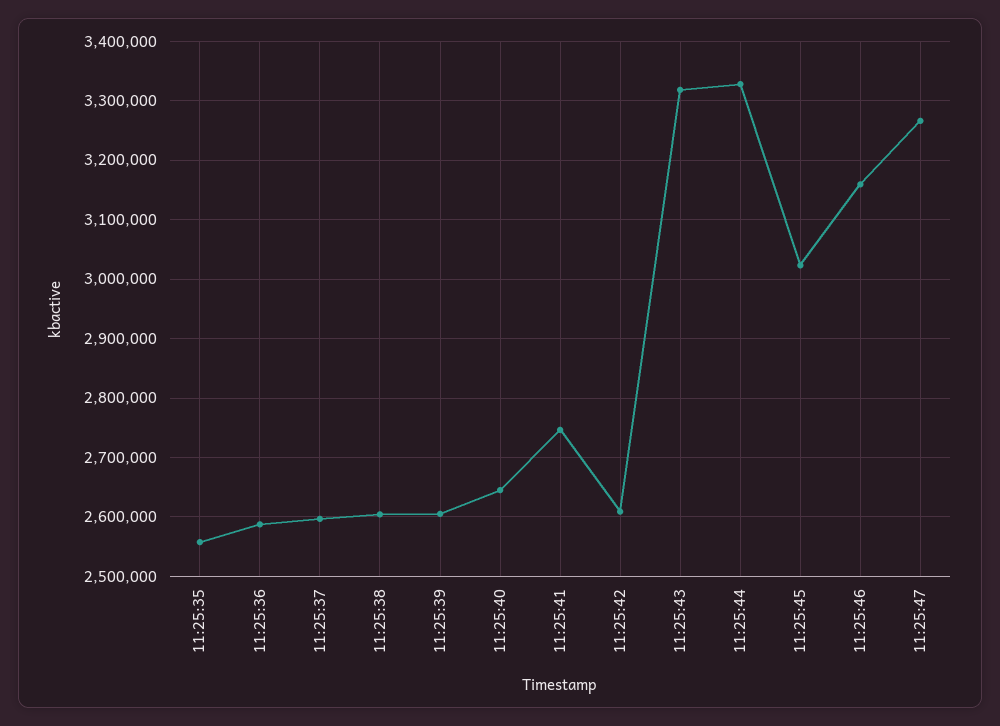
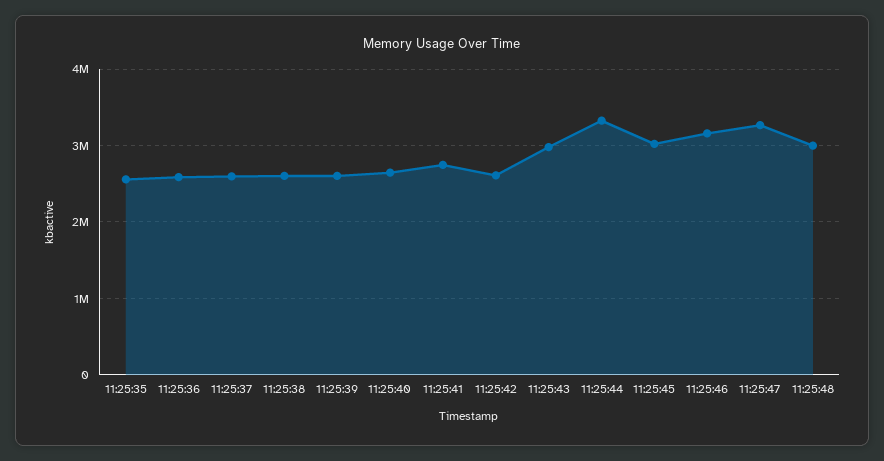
11:25:43: 3320000 -> 3000000
11:25:48: none -> 3000000

